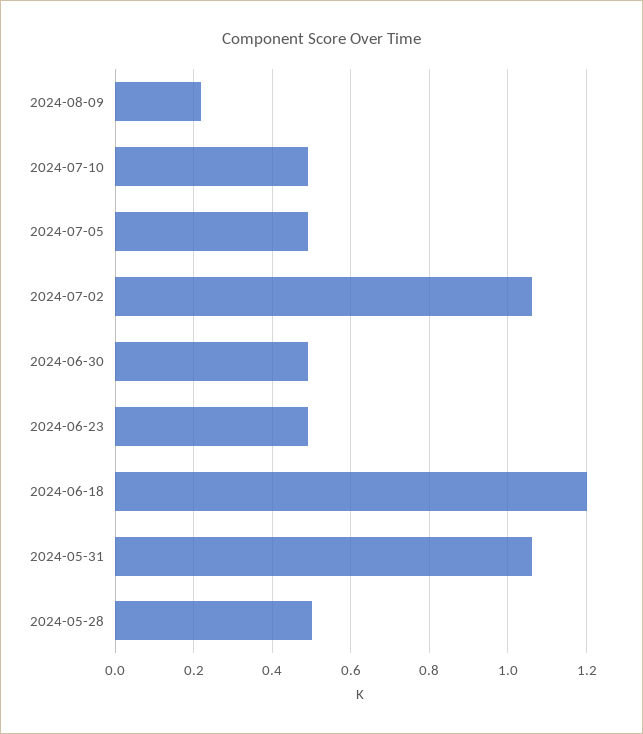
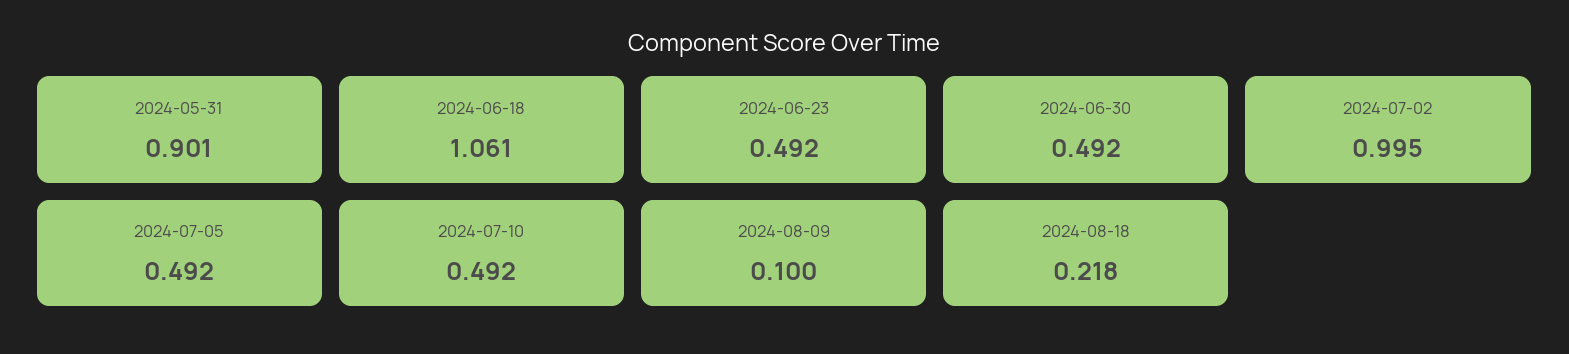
2024-08-09: 0.22 -> 0.1
2024-07-02: 1.06 -> 0.995
2024-06-18: 1.2 -> 1.061
2024-05-31: 1.06 -> 0.901
2024-05-28: 0.5 -> none
2024-08-18: none -> 0.218

